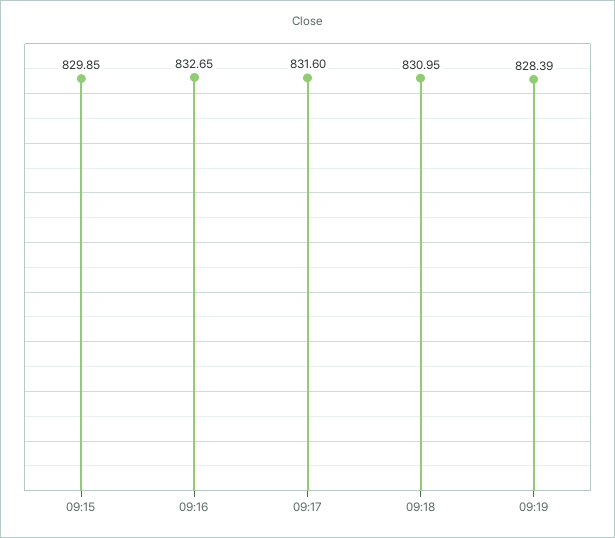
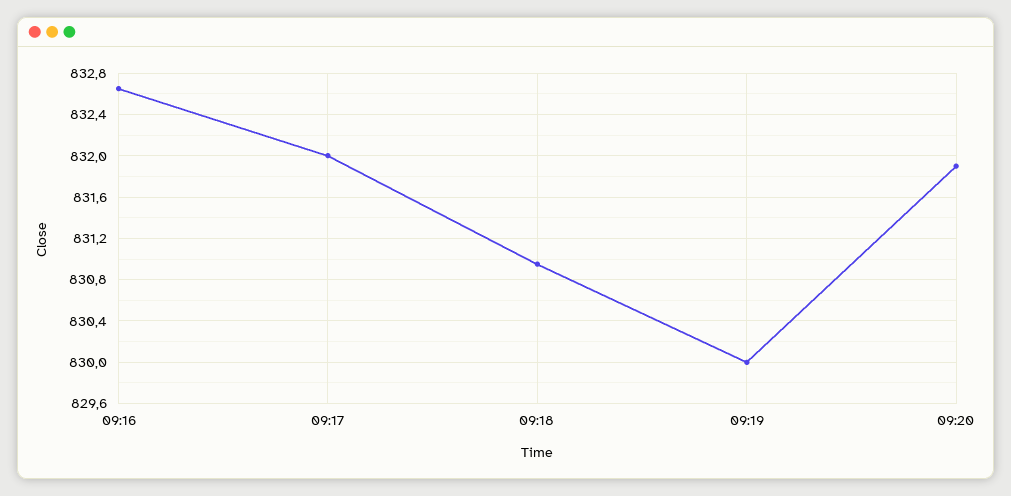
09:15: 829.85 -> none
09:17: 831.6 -> 832
09:19: 828.39 -> 830
09:20: none -> 831.9

